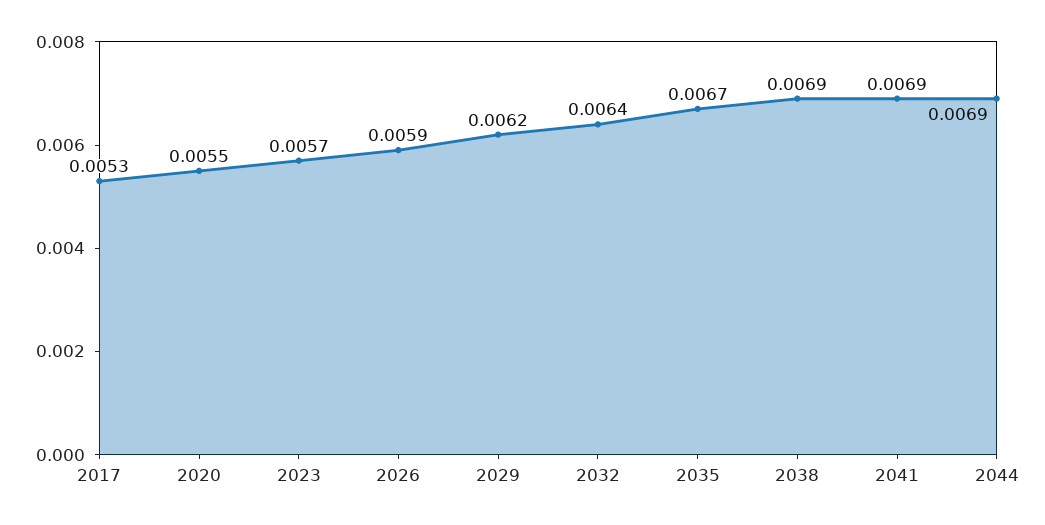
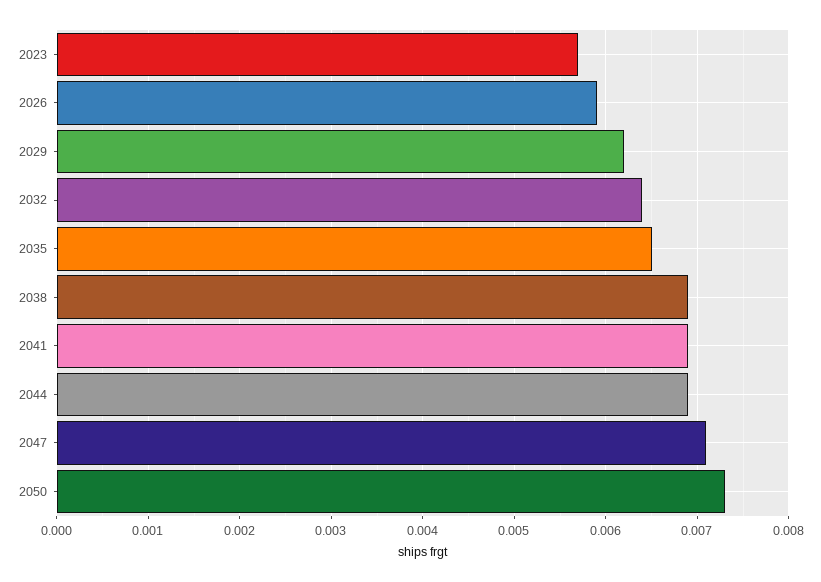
2017: 0.0053 -> none
2020: 0.0055 -> none
2035: 0.0067 -> 0.0065
2047: none -> 0.0071
2050: none -> 0.0073

